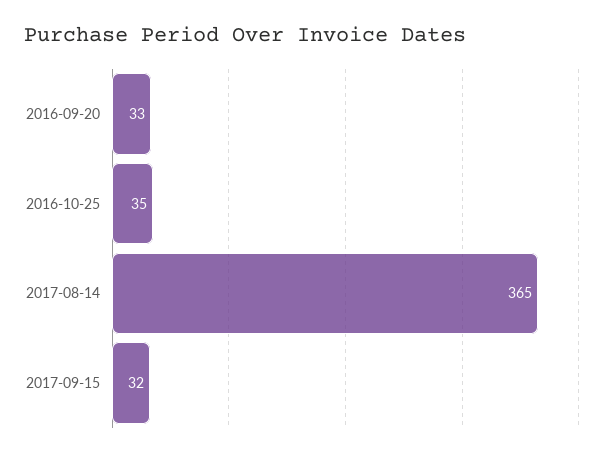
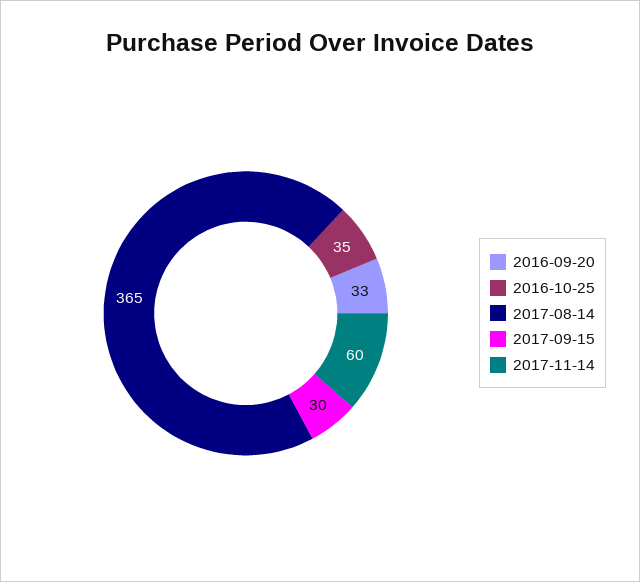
2017-09-15: 32 -> 30
2017-11-14: none -> 60

